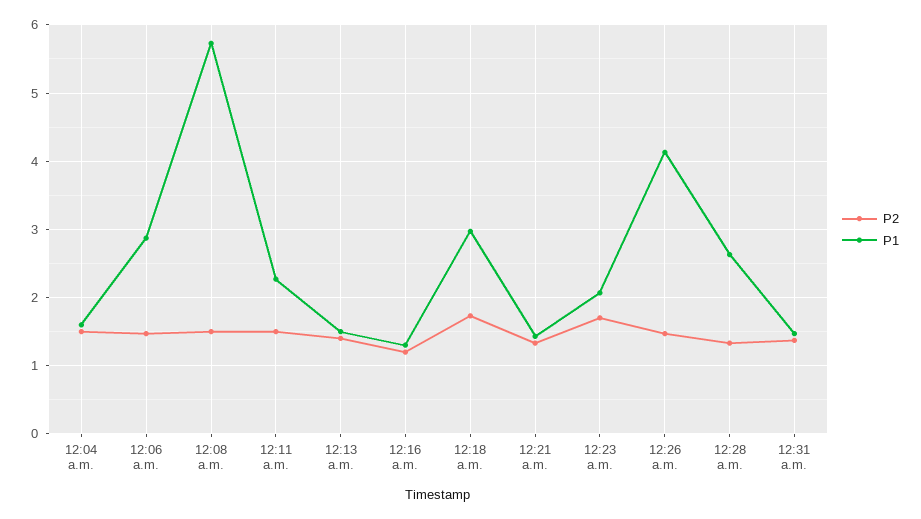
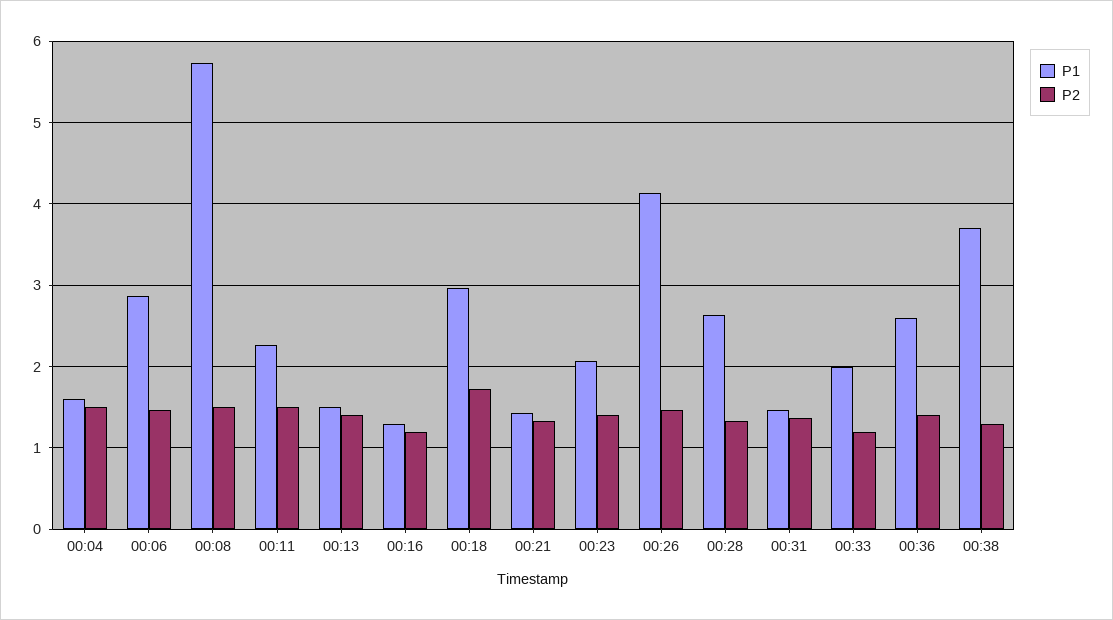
P2, 12:23 a.m.: 1.7 -> 1.4
P1, 00:33: none -> 2
P2, 00:33: none -> 1.2
P1, 00:36: none -> 2.6
P2, 00:36: none -> 1.4
P1, 00:38: none -> 3.7
P2, 00:38: none -> 1.3

